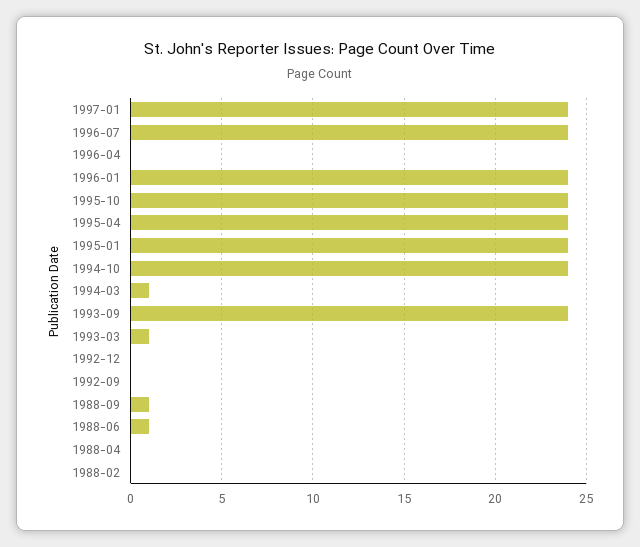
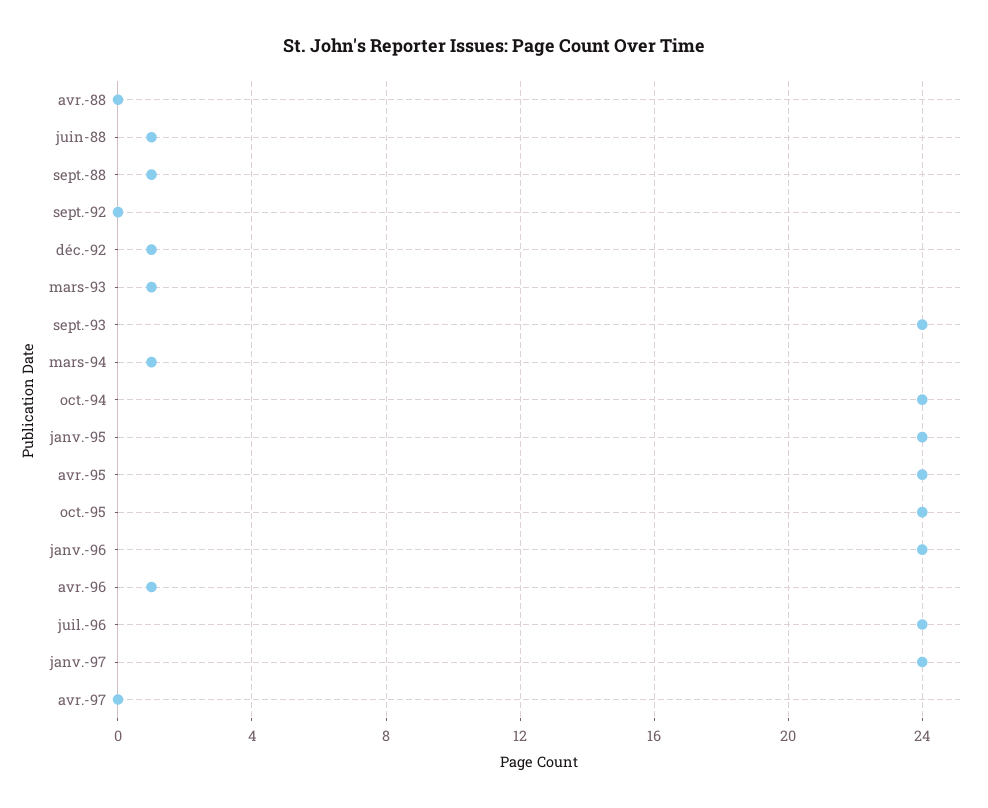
1996-04: 0 -> 1
1992-12: 0 -> 1
1988-02: 0 -> none
avr.-97: none -> 0

